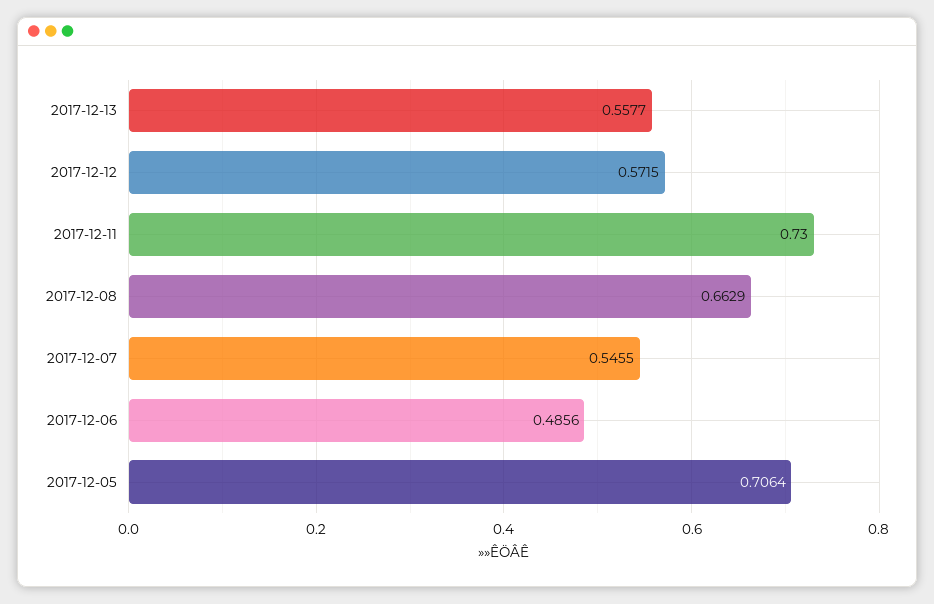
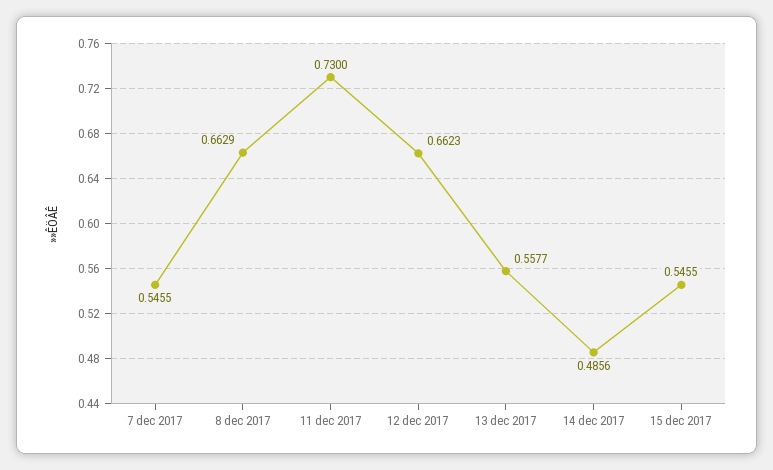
2017-12-12: 0.5715 -> 0.6623
2017-12-06: 0.4856 -> none
2017-12-05: 0.7064 -> none
14 dec 2017: none -> 0.4856
15 dec 2017: none -> 0.5455

